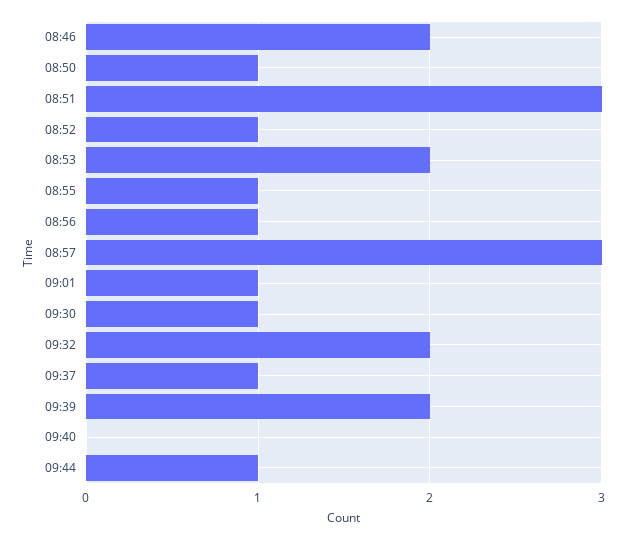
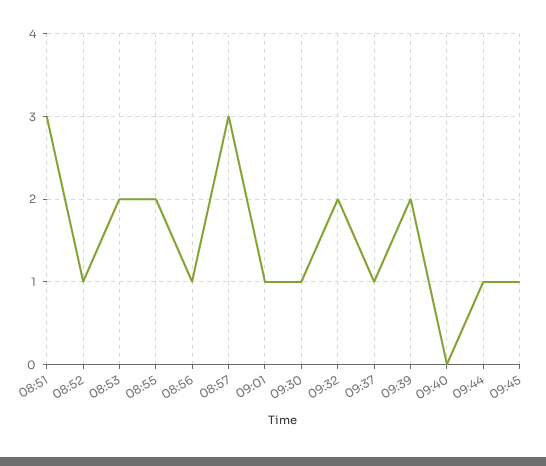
08:46: 2 -> none
08:50: 1 -> none
08:55: 1 -> 2
09:45: none -> 1

